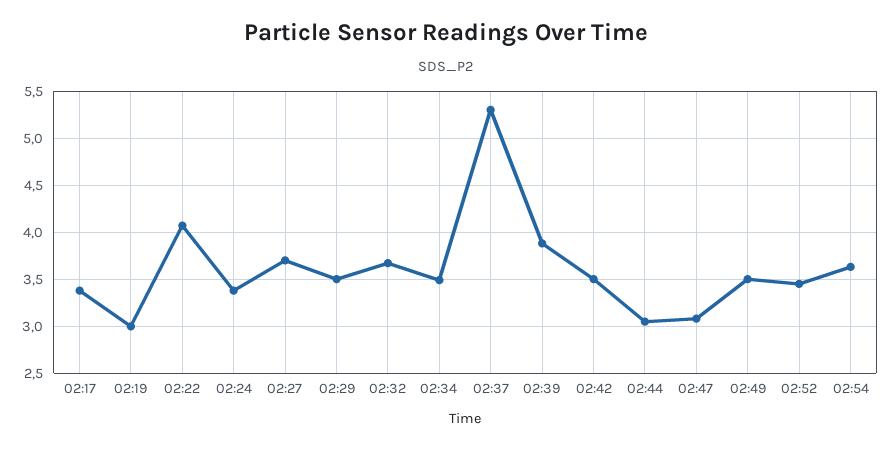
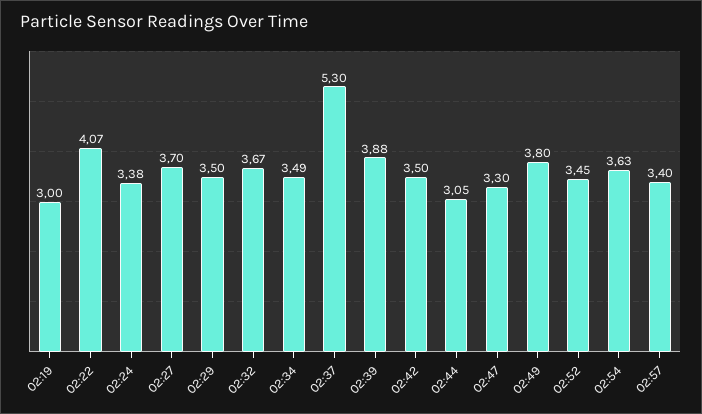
02:17: 3.4 -> none
02:47: 3.1 -> 3.3
02:49: 3.5 -> 3.8
02:57: none -> 3.4

